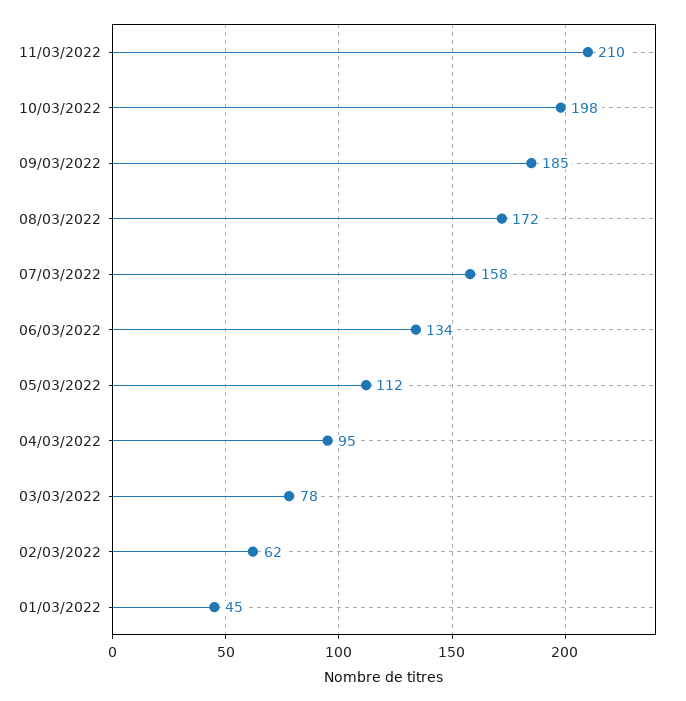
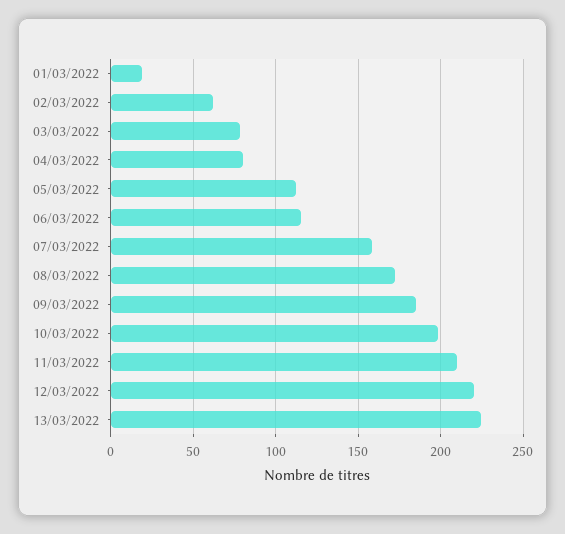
06/03/2022: 134 -> 115
04/03/2022: 95 -> 80
01/03/2022: 45 -> 20
12/03/2022: none -> 220
13/03/2022: none -> 225

